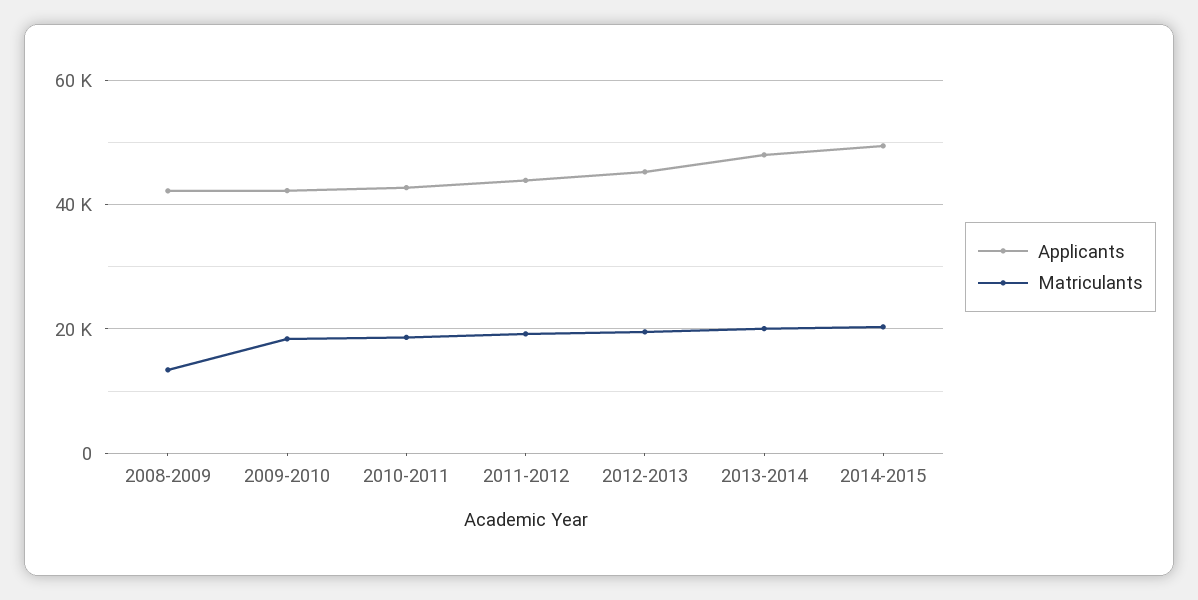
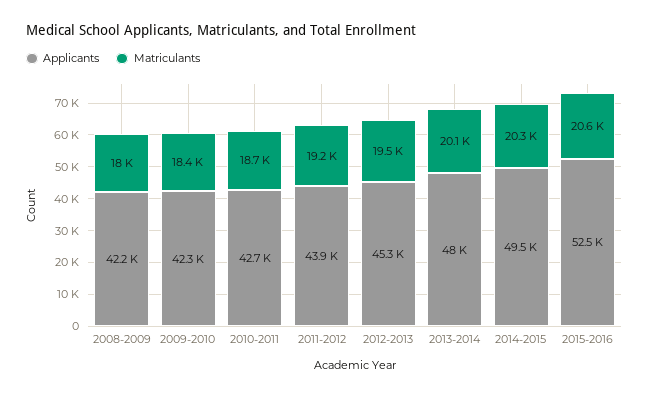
Matriculants, 2008-2009: 14000 -> 18000
Applicants, 2015-2016: none -> 52500
Matriculants, 2015-2016: none -> 20600

